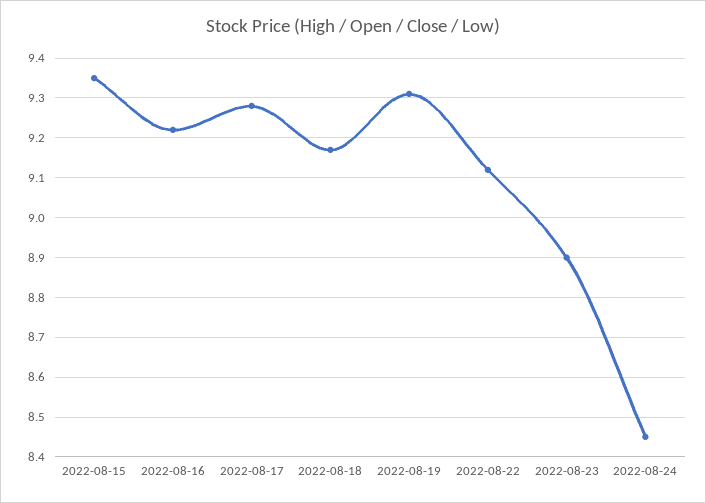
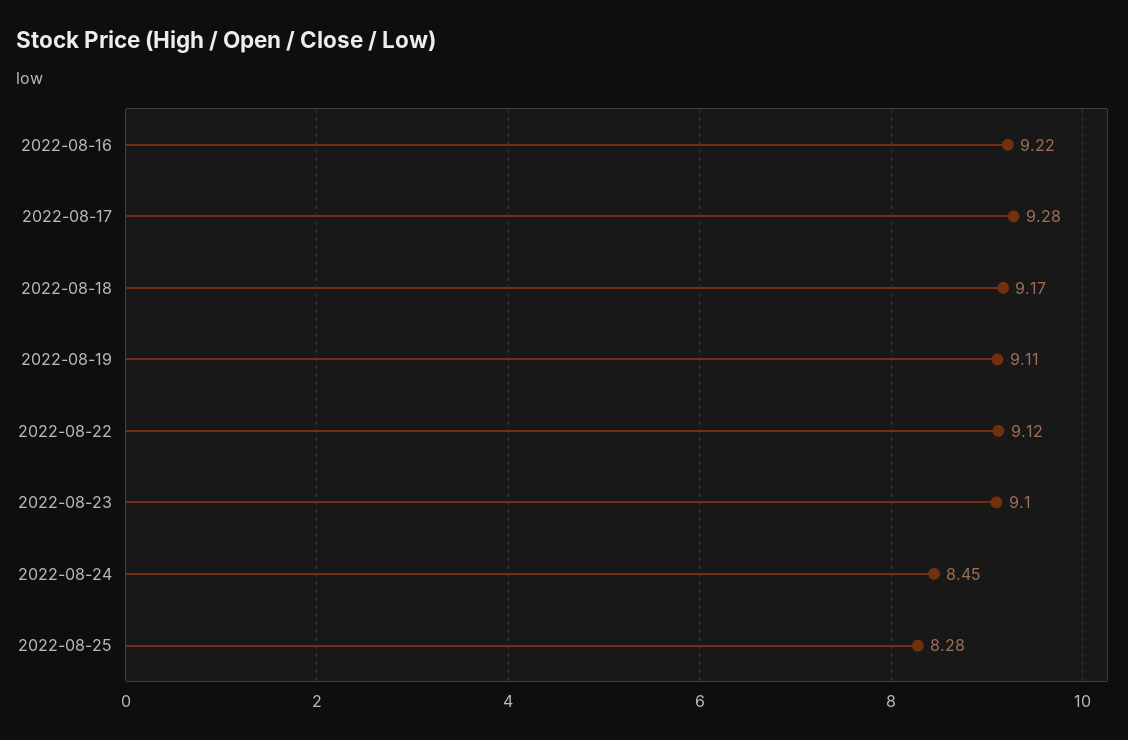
2022-08-15: 9.35 -> none
2022-08-19: 9.3 -> 9.11
2022-08-23: 8.9 -> 9.1
2022-08-25: none -> 8.28

